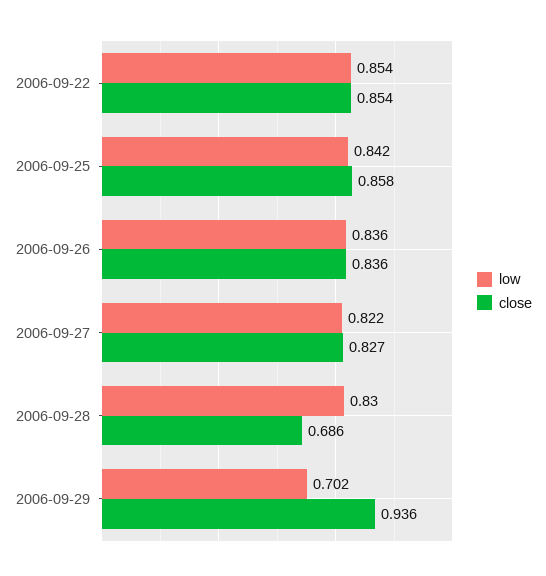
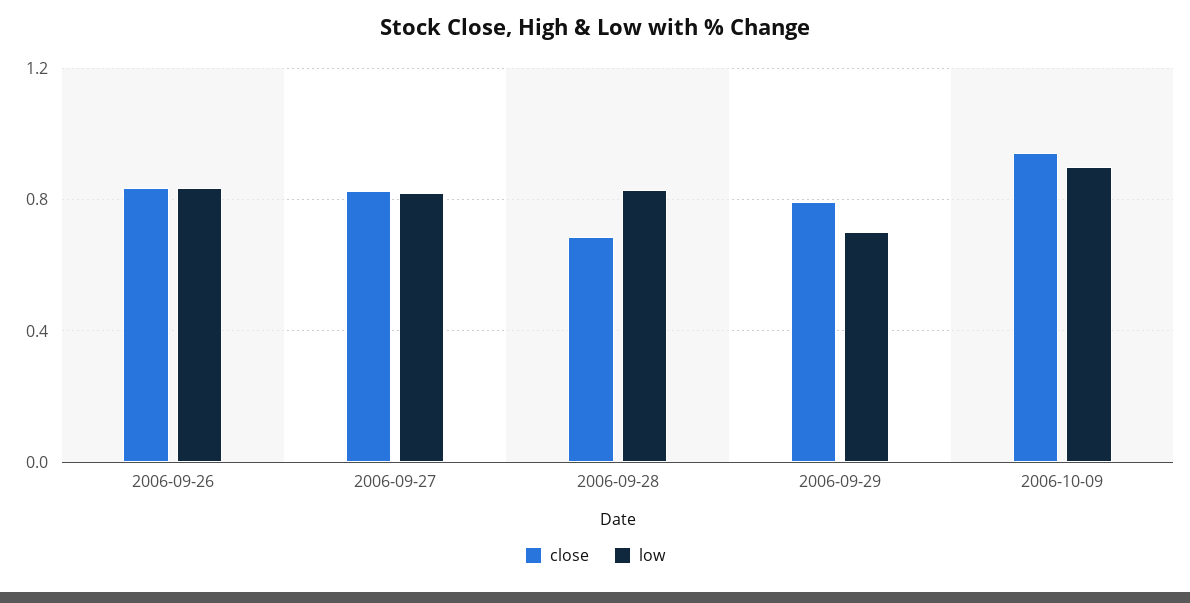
low, 2006-09-22: 0.854 -> none
close, 2006-09-22: 0.854 -> none
low, 2006-09-25: 0.842 -> none
close, 2006-09-25: 0.858 -> none
close, 2006-09-29: 0.936 -> 0.8
close, 2006-10-09: none -> 0.95
low, 2006-10-09: none -> 0.9

